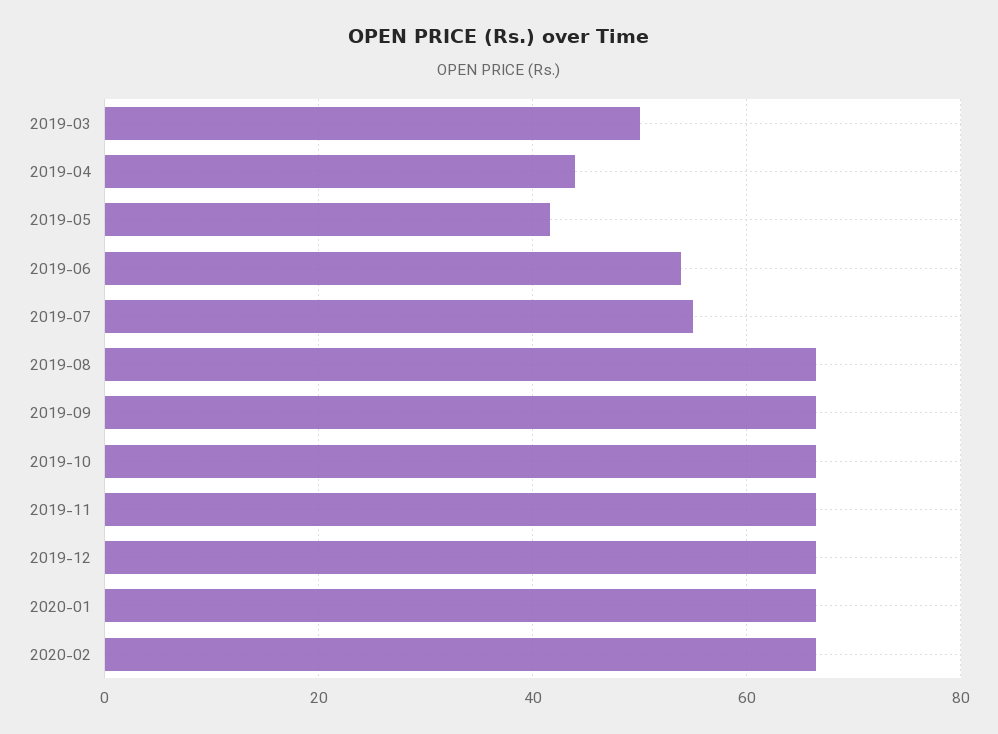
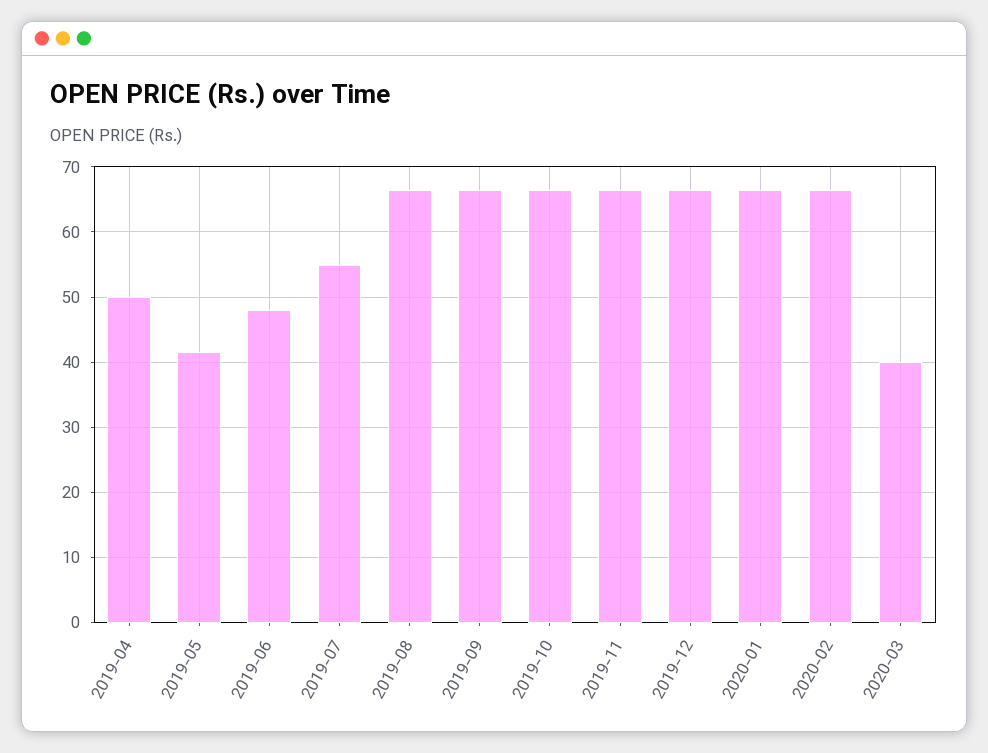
2019-03: 50 -> none
2019-04: 44 -> 50
2019-06: 54 -> 48
2020-03: none -> 40

